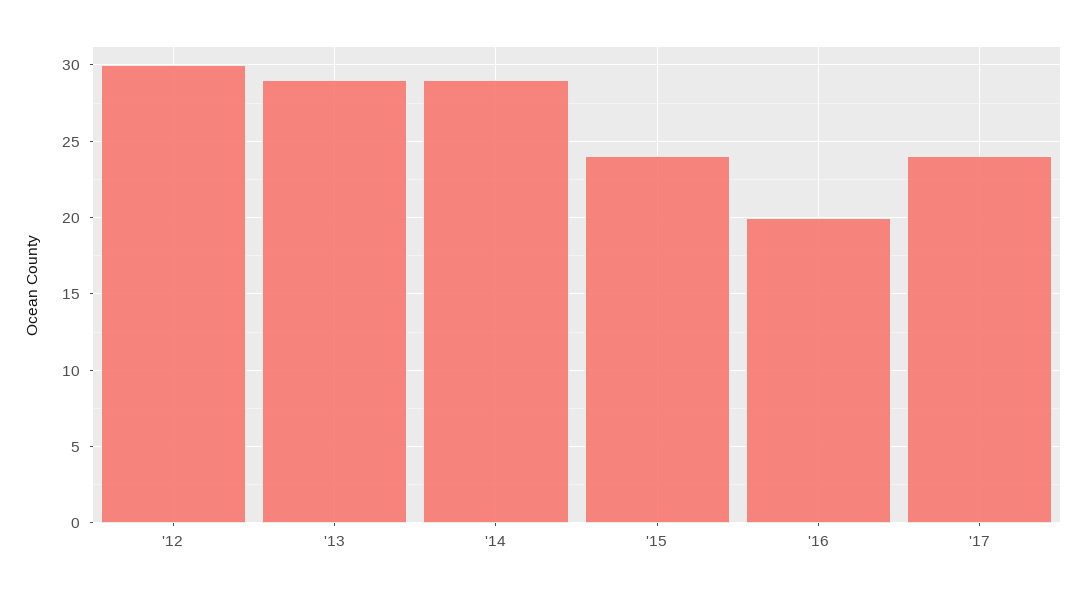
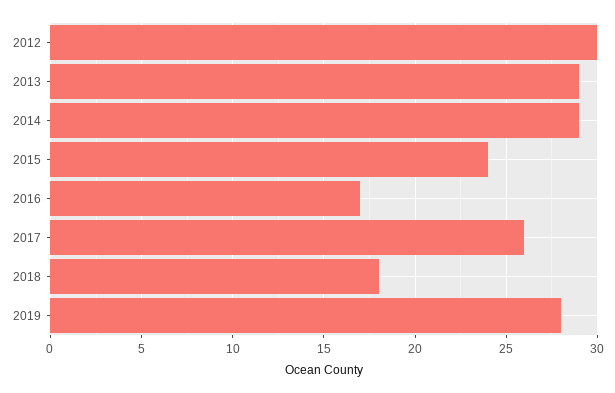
'16: 20 -> 17
'17: 24 -> 26
2018: none -> 18
2019: none -> 28

